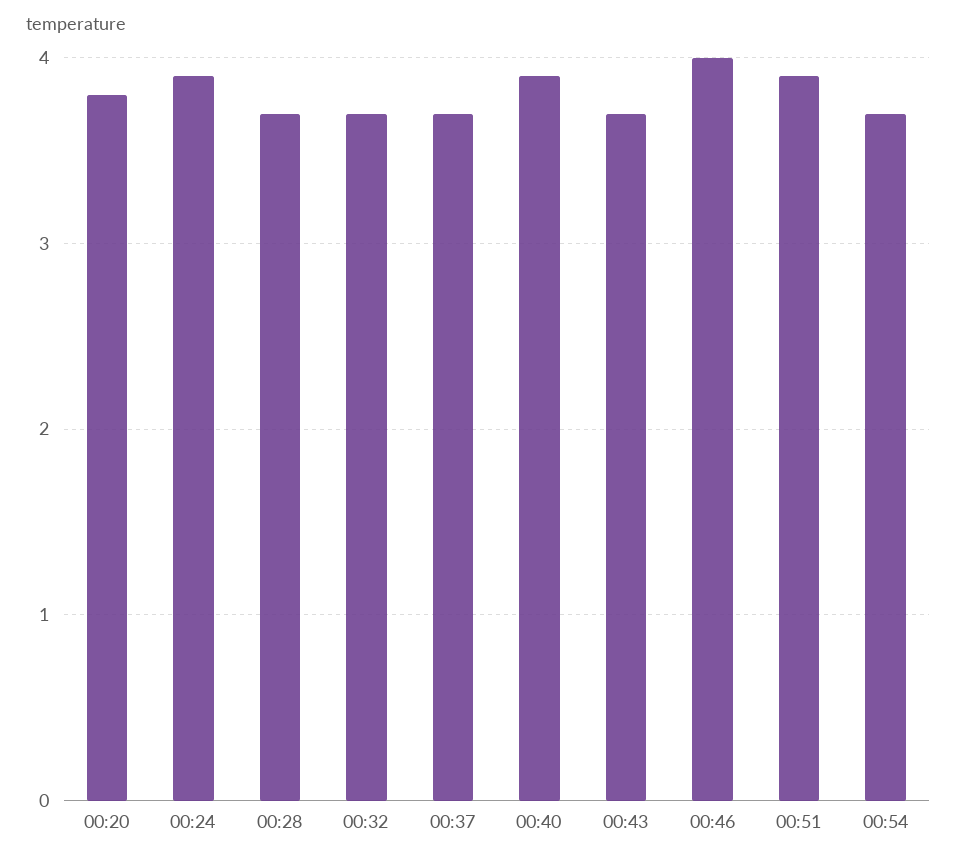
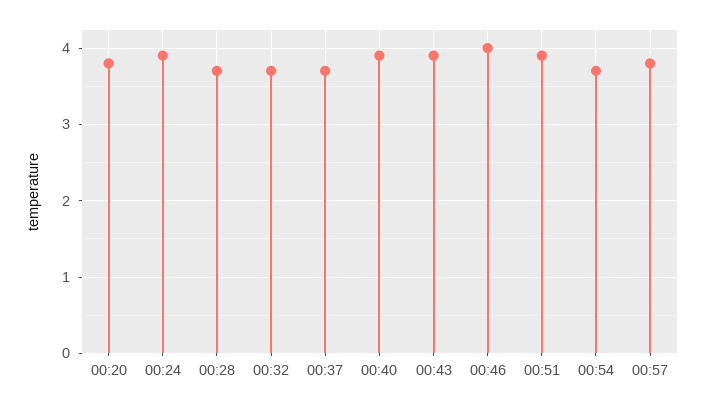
00:43: 3.7 -> 3.9
00:57: none -> 3.8

